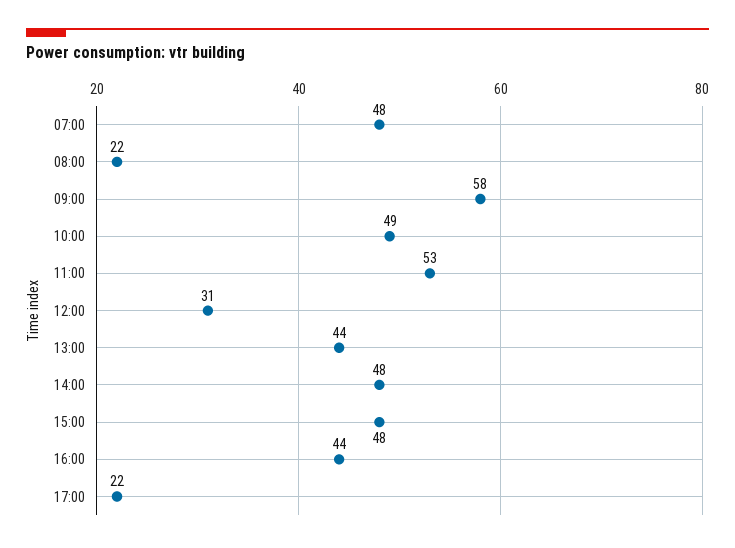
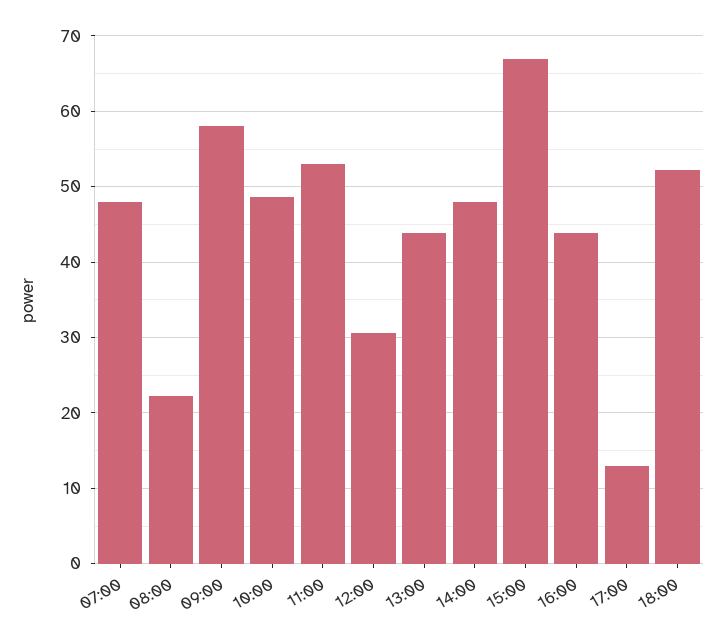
15:00: 48 -> 67
17:00: 22 -> 13
18:00: none -> 52

